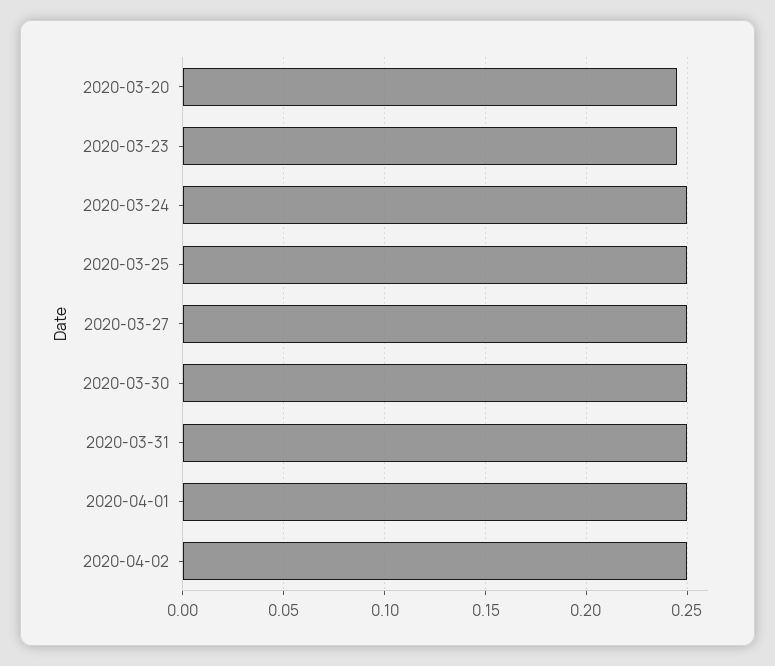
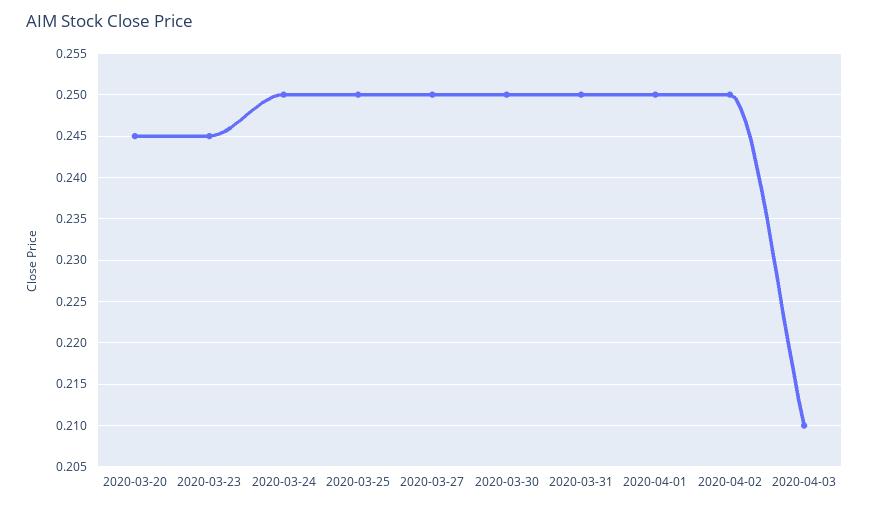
2020-04-03: none -> 0.21

